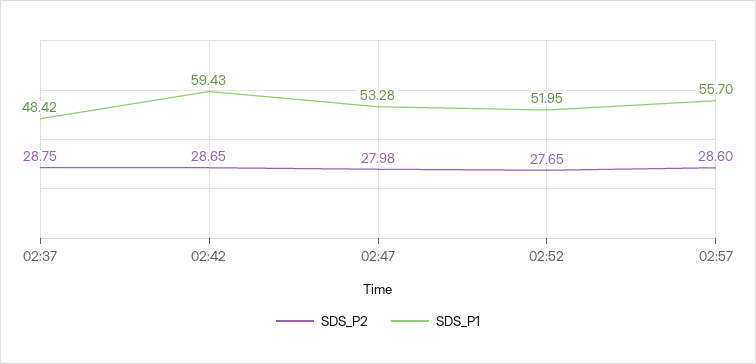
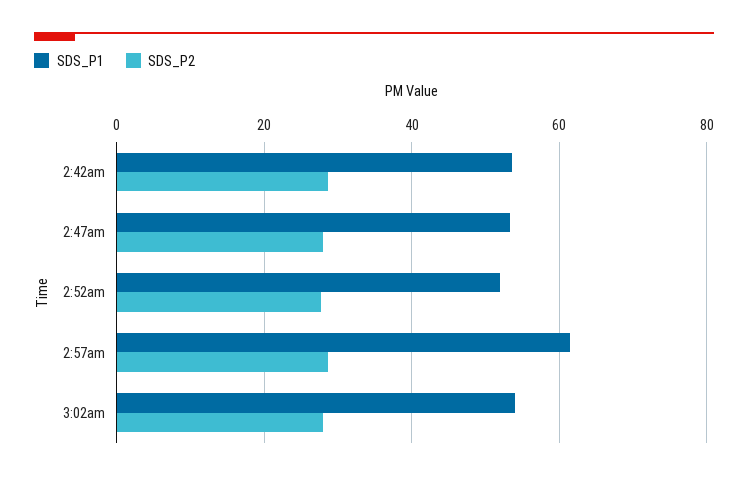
SDS_P2, 02:37: 28.75 -> none
SDS_P1, 02:37: 48.42 -> none
SDS_P1, 02:42: 59.43 -> 54
SDS_P1, 02:57: 55.7 -> 62
SDS_P1, 3:02am: none -> 54
SDS_P2, 3:02am: none -> 28

